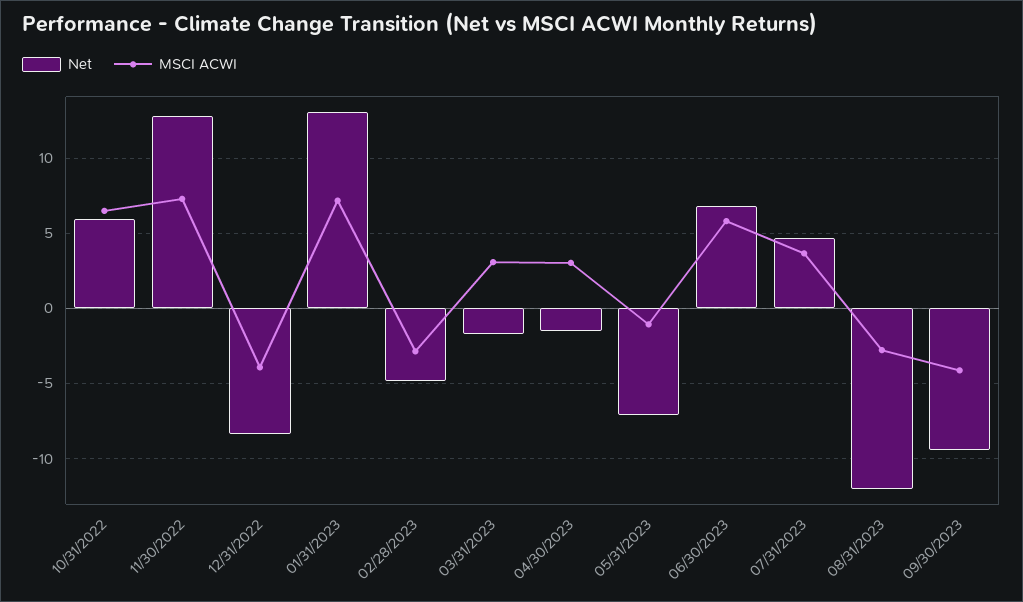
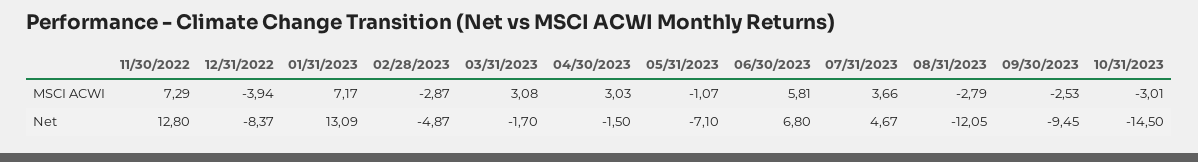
Net, 10/31/2022: 6 -> none
MSCI ACWI, 10/31/2022: 6.5 -> none
MSCI ACWI, 09/30/2023: -4 -> -2.53
MSCI ACWI, 10/31/2023: none -> -3.01
Net, 10/31/2023: none -> -14.5

